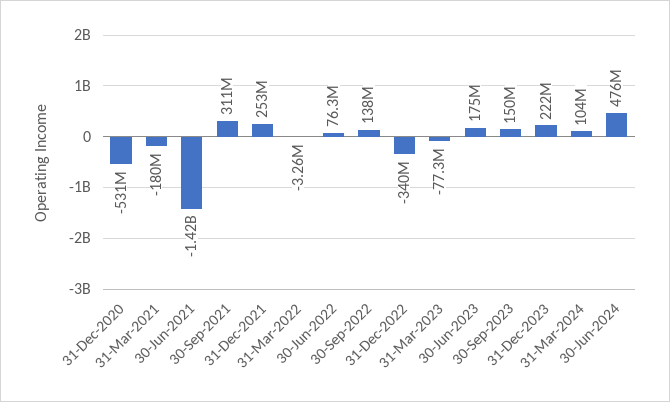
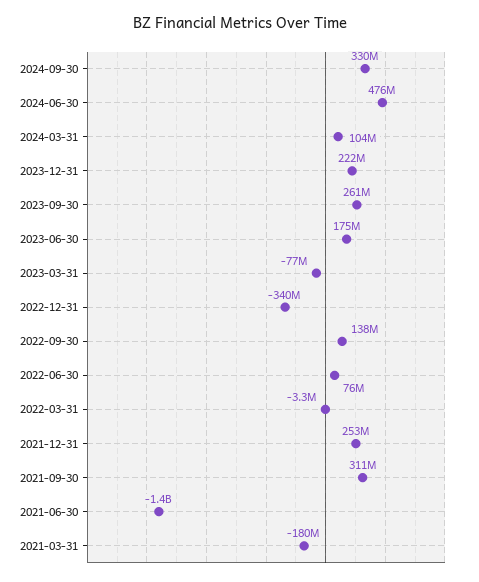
31-Dec-2020: -531000000 -> none
30-Sep-2023: 150000000 -> 261000000
2024-09-30: none -> 330000000

